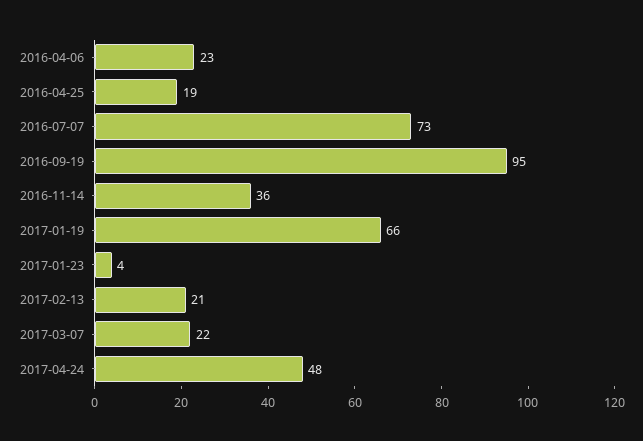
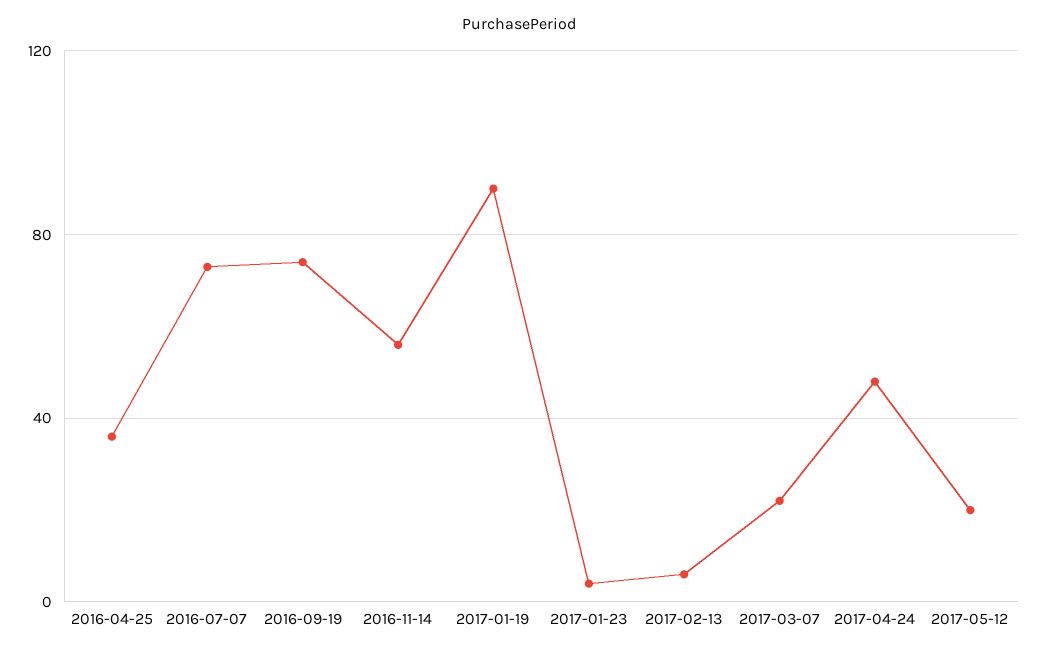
2016-04-06: 23 -> none
2016-04-25: 19 -> 35
2016-09-19: 95 -> 75
2016-11-14: 36 -> 55
2017-01-19: 66 -> 90
2017-02-13: 21 -> 5
2017-05-12: none -> 20

